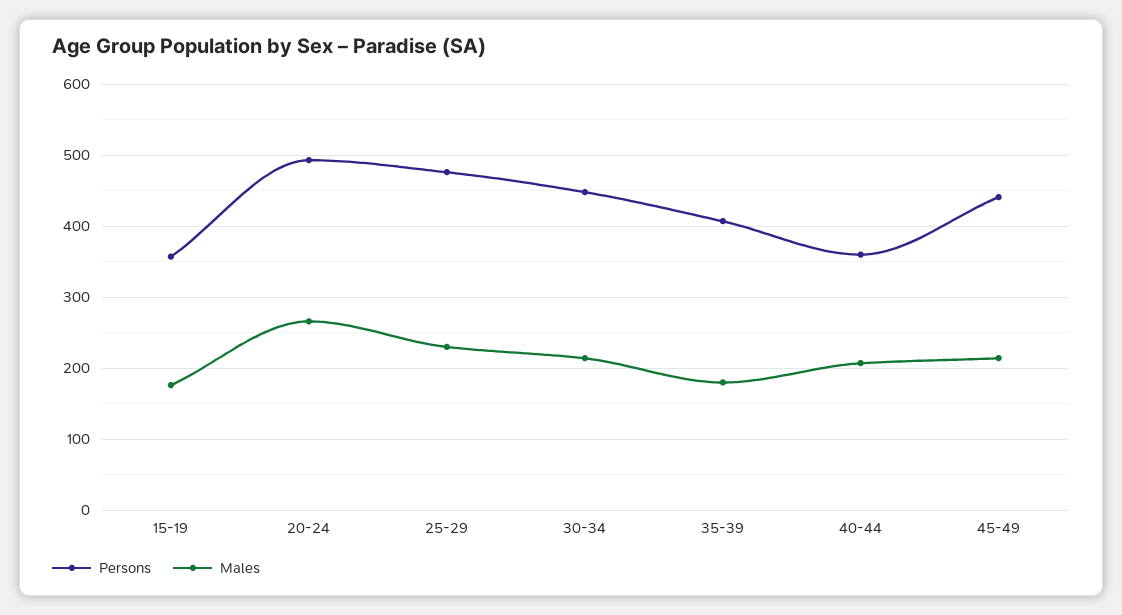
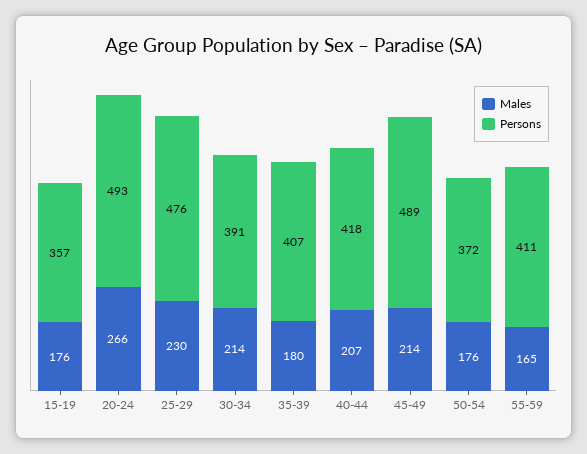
Persons, 30-34: 450 -> 391
Persons, 40-44: 360 -> 418
Persons, 45-49: 440 -> 489
Males, 50-54: none -> 176
Persons, 50-54: none -> 372
Males, 55-59: none -> 165
Persons, 55-59: none -> 411

